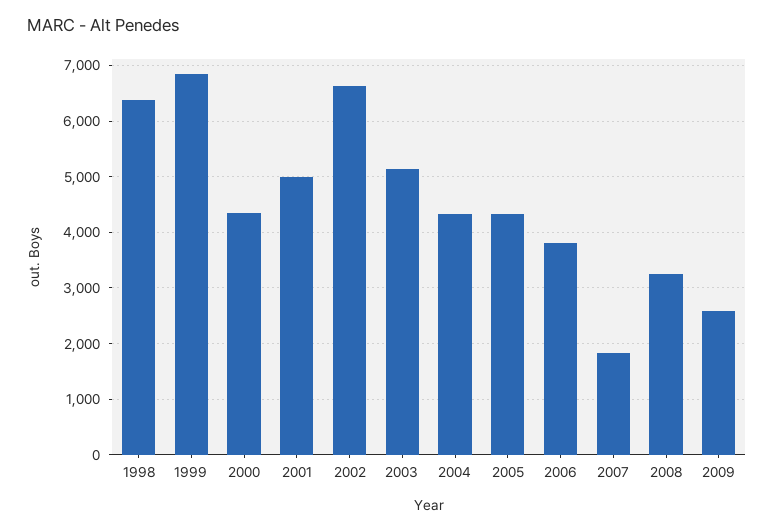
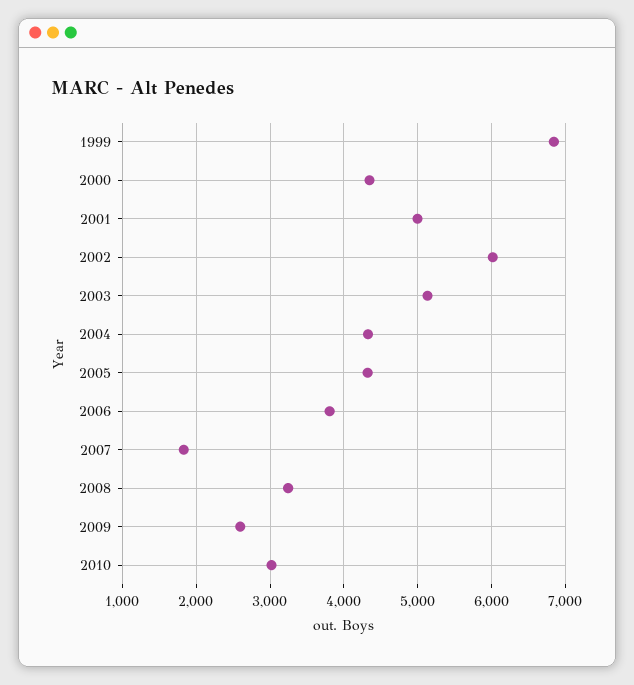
1998: 6400 -> none
2002: 6600 -> 6000
2010: none -> 3000

